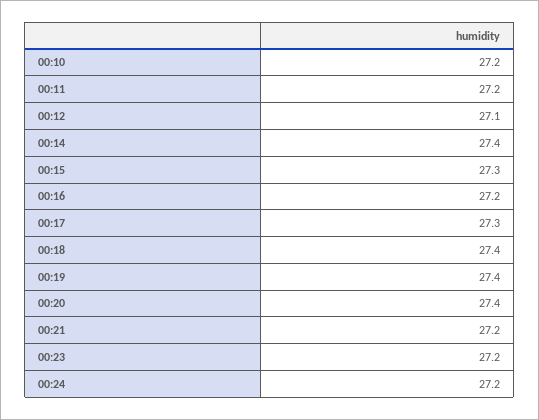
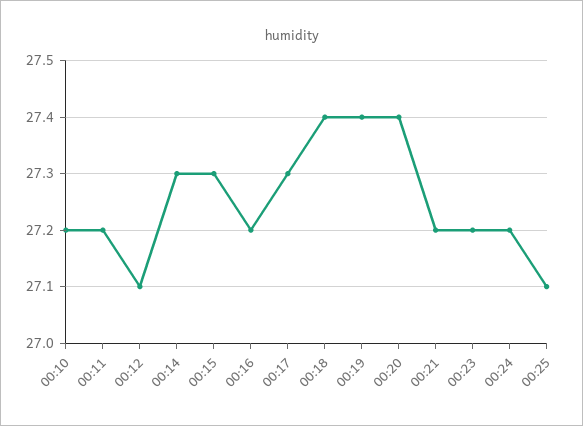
00:14: 27.4 -> 27.3
00:25: none -> 27.1

